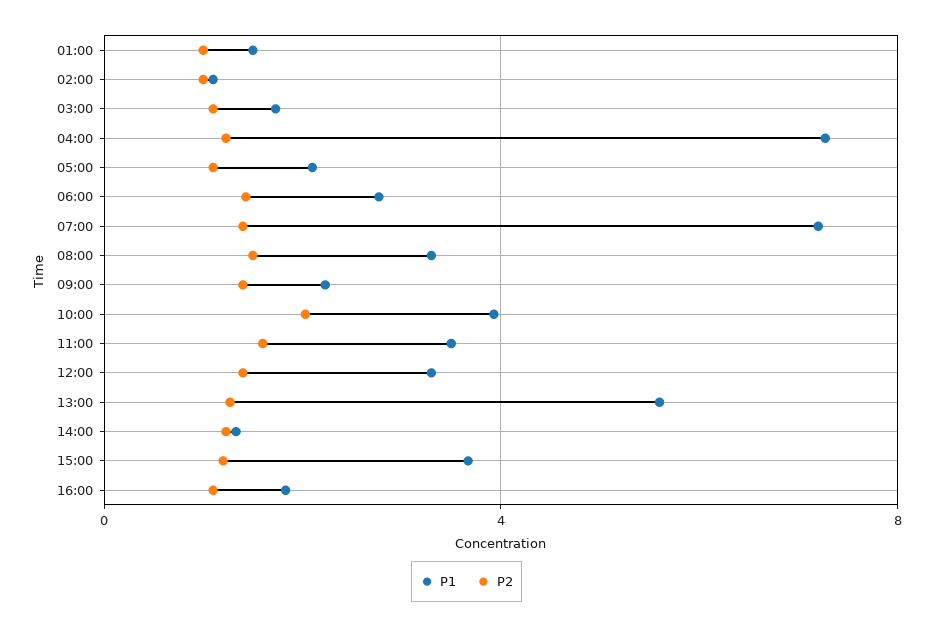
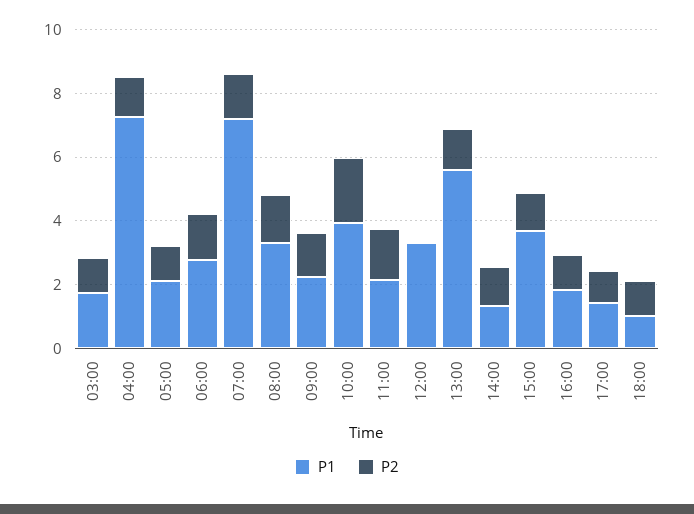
P1, 01:00: 1.5 -> none
P2, 01:00: 1 -> none
P1, 02:00: 1 -> none
P2, 02:00: 1 -> none
P1, 11:00: 3.5 -> 2
P2, 12:00: 1.5 -> 0
P1, 17:00: none -> 1.5
P2, 17:00: none -> 1
P1, 18:00: none -> 1
P2, 18:00: none -> 1

